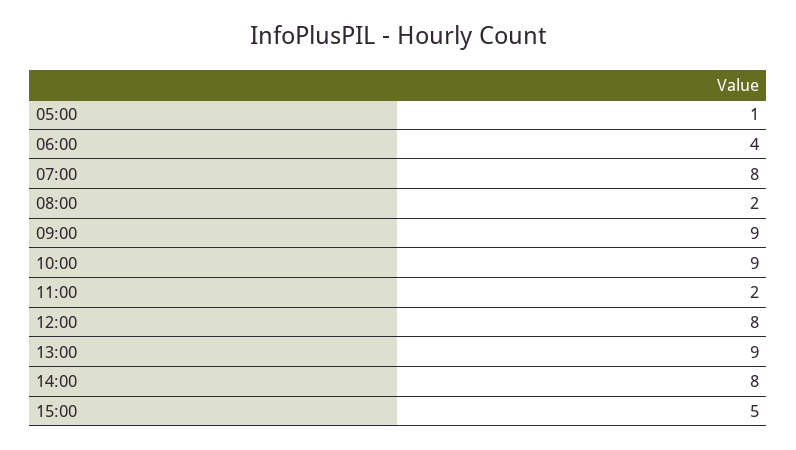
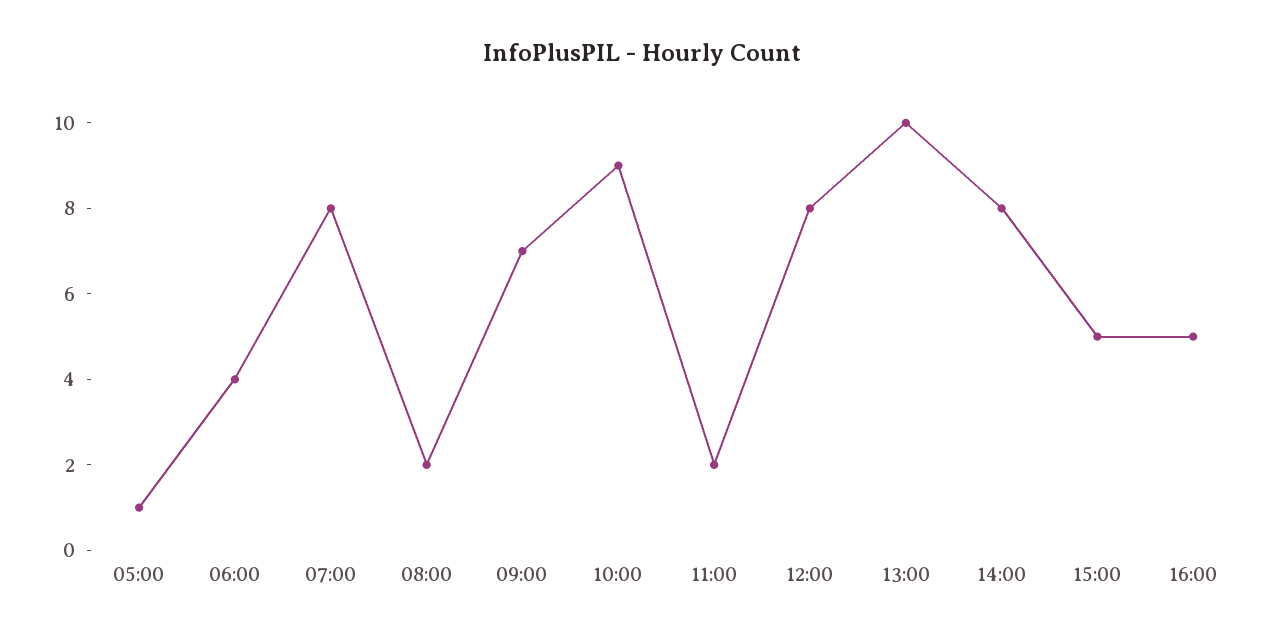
09:00: 9 -> 7
13:00: 9 -> 10
16:00: none -> 5

